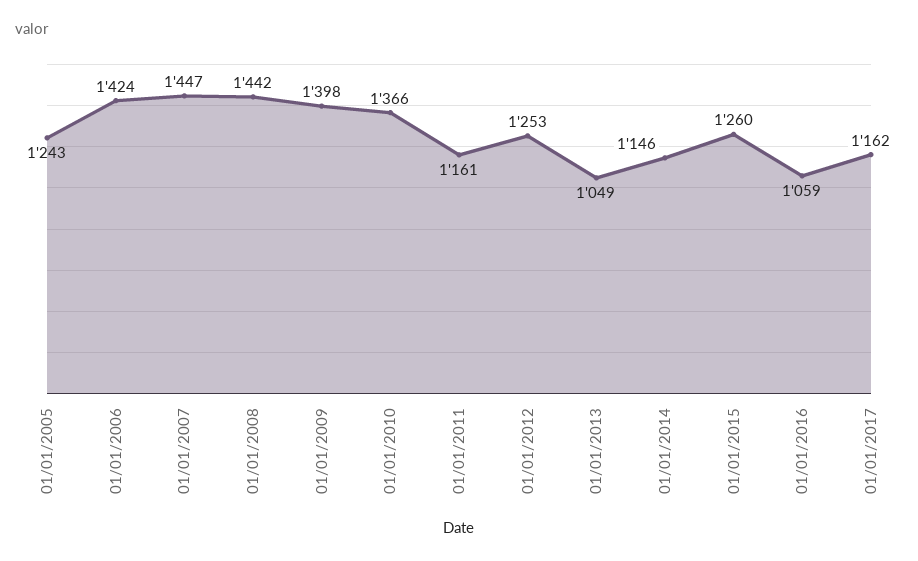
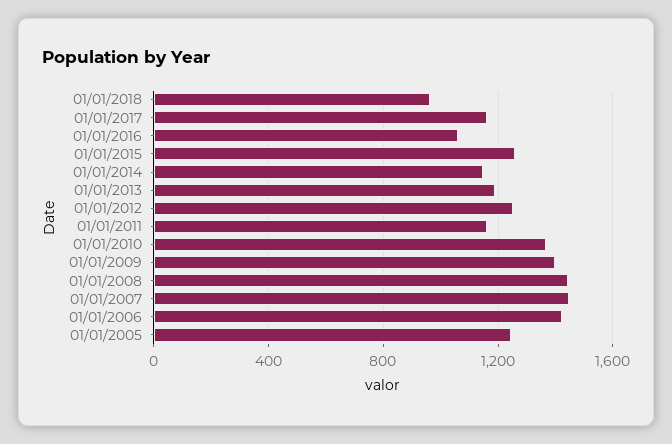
01/01/2013: 1049 -> 1200
01/01/2018: none -> 950

